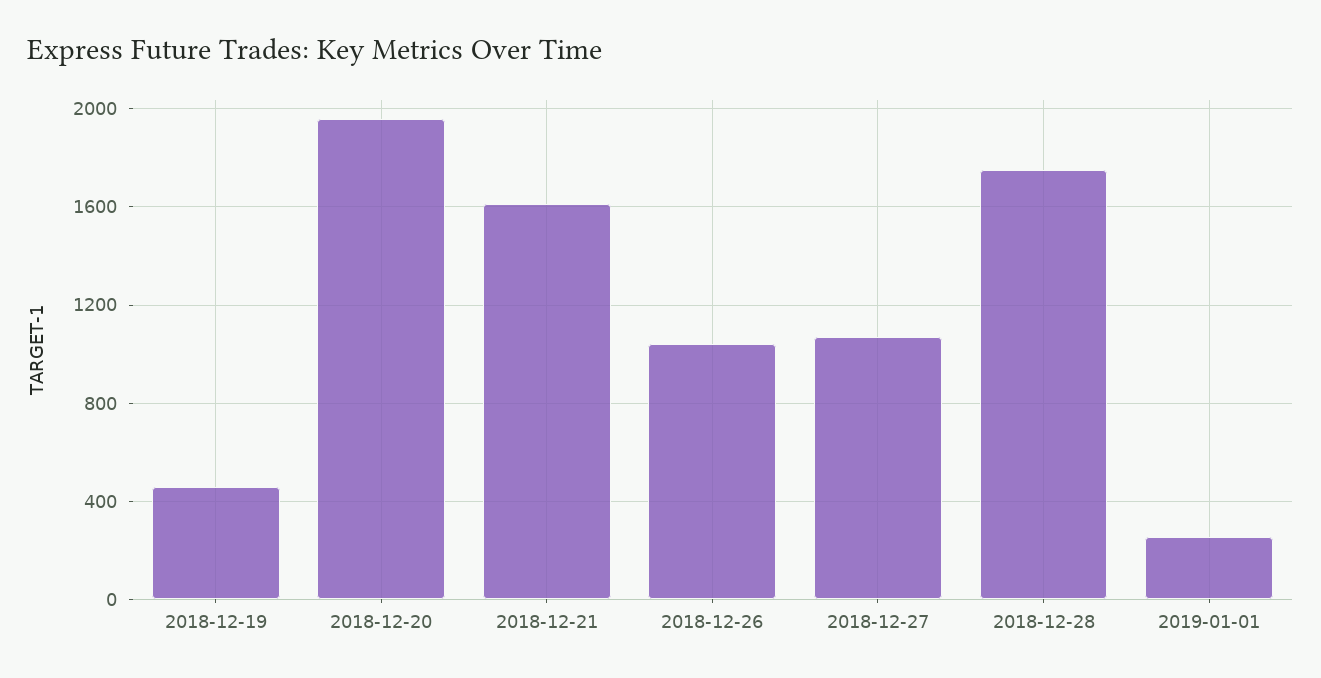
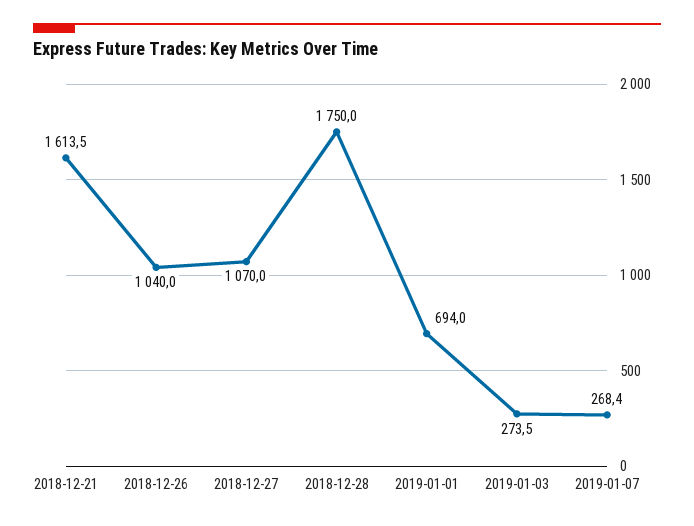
2018-12-19: 450 -> none
2018-12-20: 1950 -> none
2019-01-01: 250 -> 694
2019-01-03: none -> 273.5
2019-01-07: none -> 268.4

